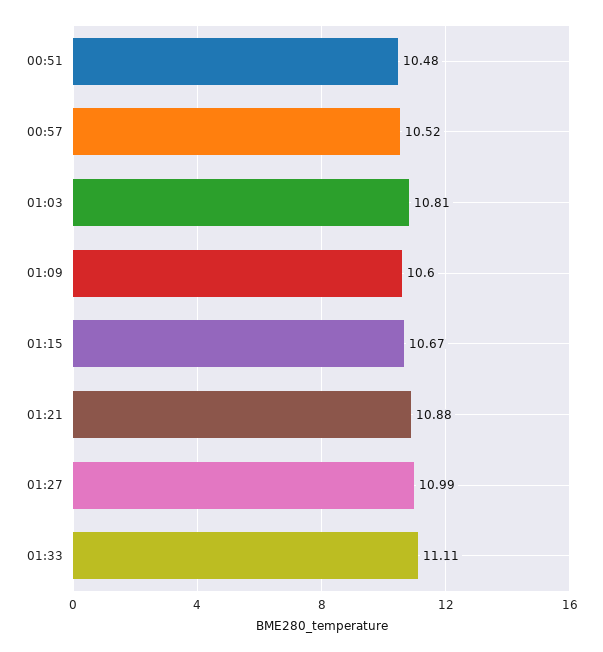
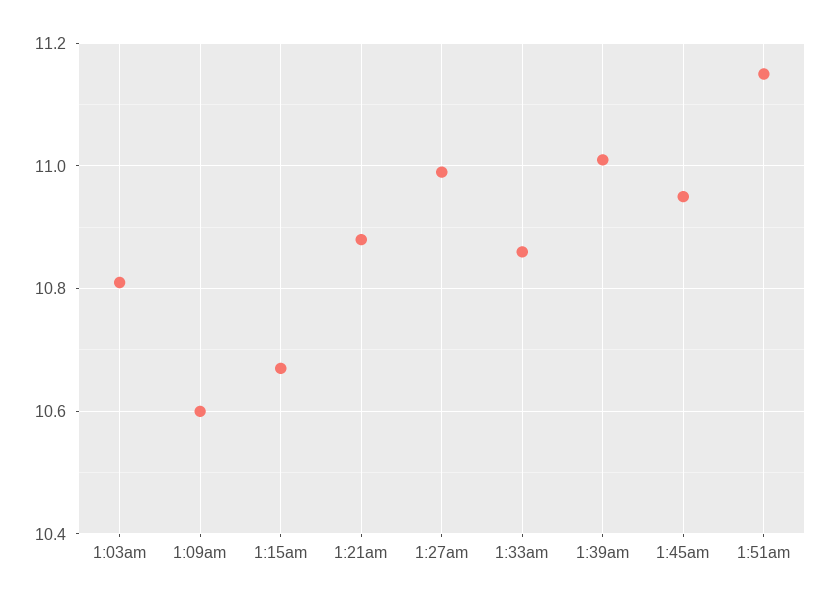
00:51: 10.48 -> none
00:57: 10.52 -> none
01:33: 11.11 -> 10.85
1:39am: none -> 11
1:45am: none -> 10.95
1:51am: none -> 11.15

